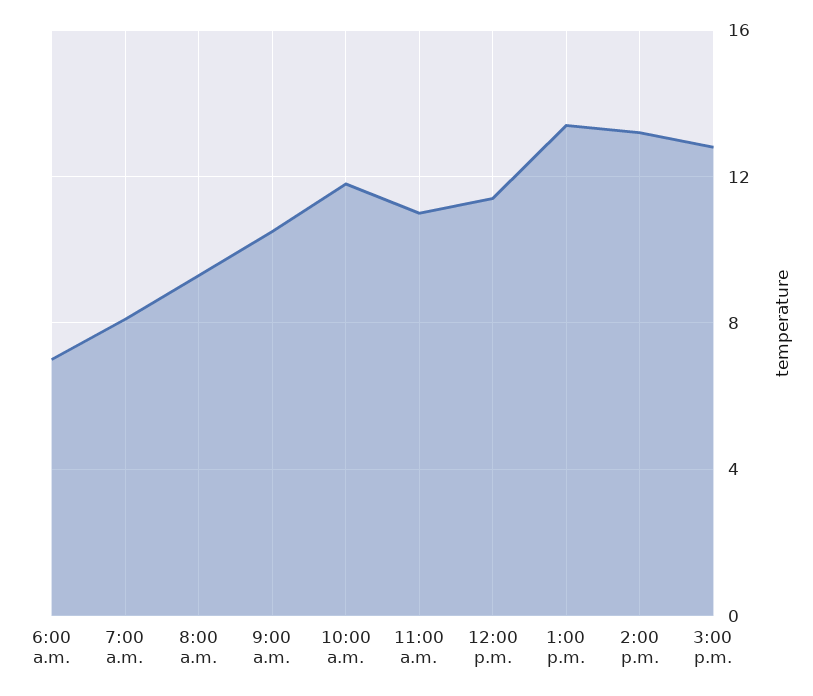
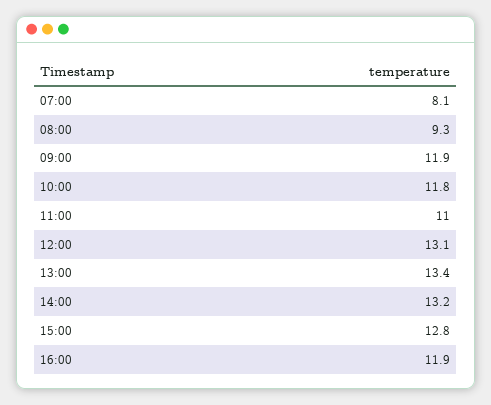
6:00 a.m.: 7 -> none
9:00 a.m.: 10.5 -> 11.9
12:00 p.m.: 11.5 -> 13.1
16:00: none -> 11.9

